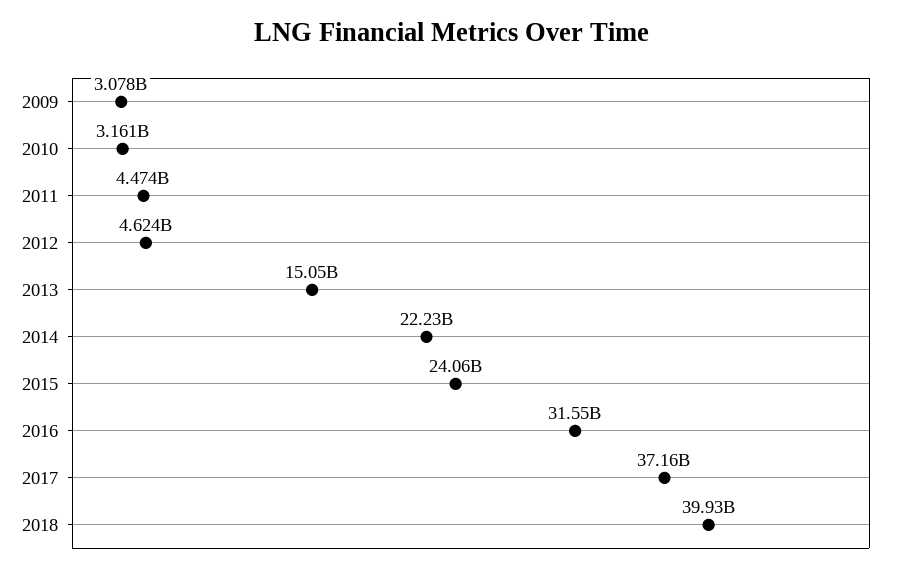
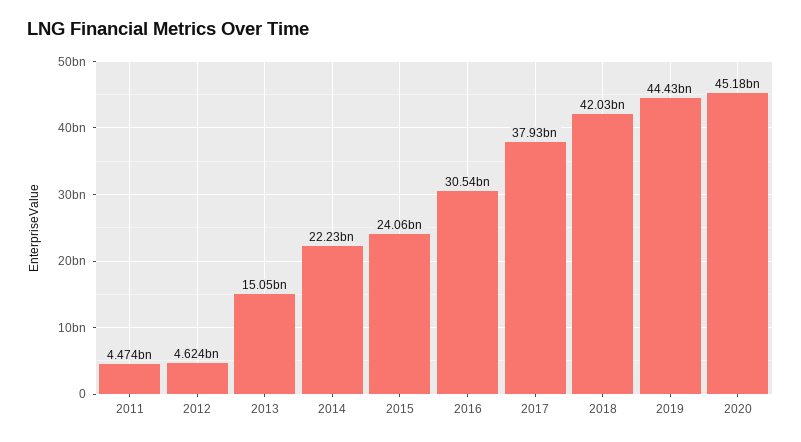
2009: 3078000000 -> none
2010: 3161000000 -> none
2016: 31550000000 -> 30540000000
2017: 37160000000 -> 37930000000
2018: 39930000000 -> 42030000000
2019: none -> 44430000000
2020: none -> 45180000000

